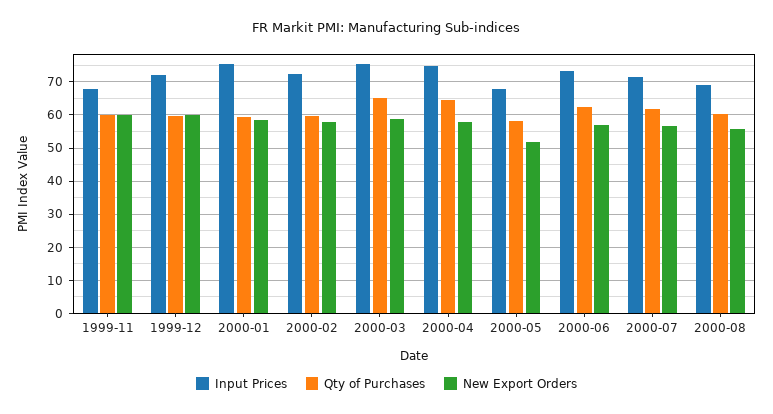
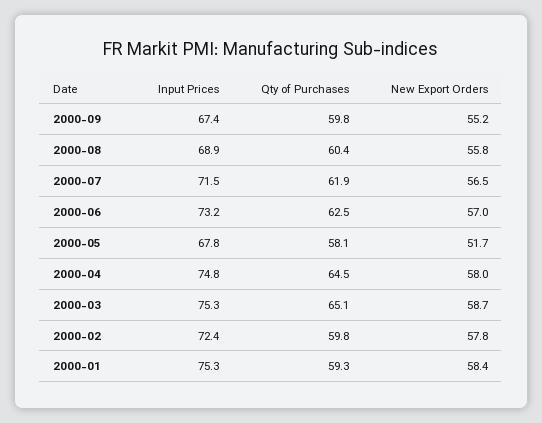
Input Prices, 1999-11: 68 -> none
Qty of Purchases, 1999-11: 60 -> none
New Export Orders, 1999-11: 60 -> none
Input Prices, 1999-12: 72 -> none
Qty of Purchases, 1999-12: 60 -> none
New Export Orders, 1999-12: 60 -> none
Input Prices, 2000-09: none -> 67.4
Qty of Purchases, 2000-09: none -> 59.8
New Export Orders, 2000-09: none -> 55.2

